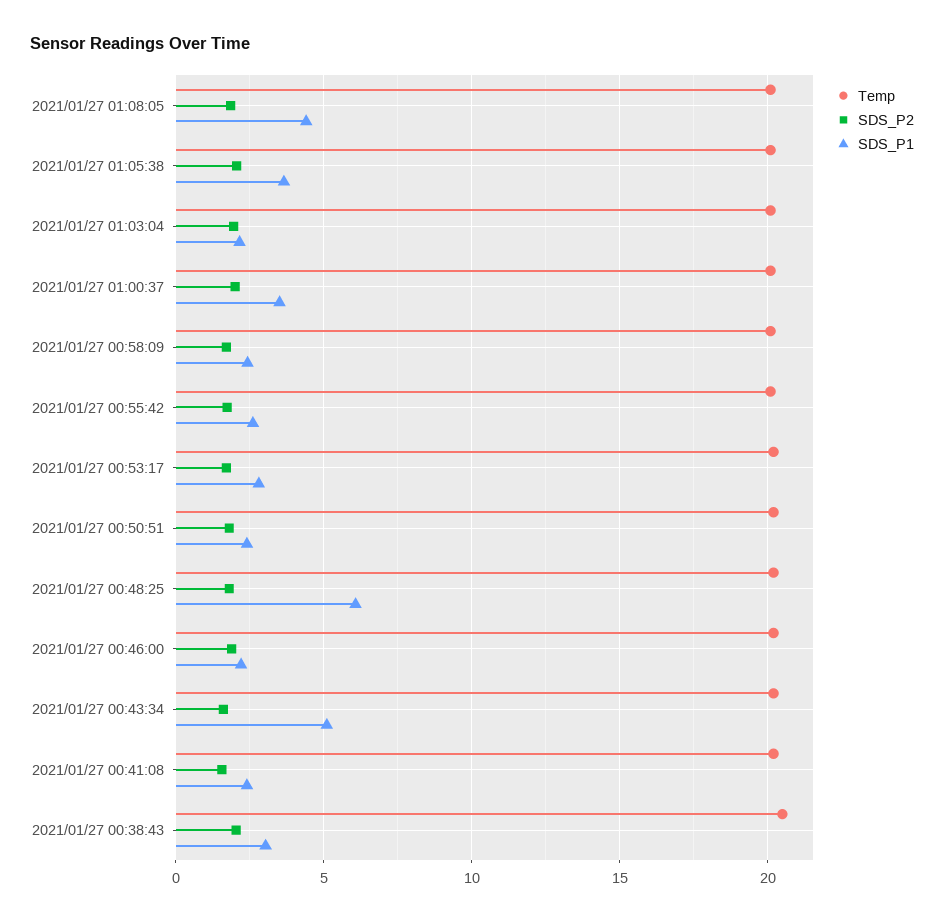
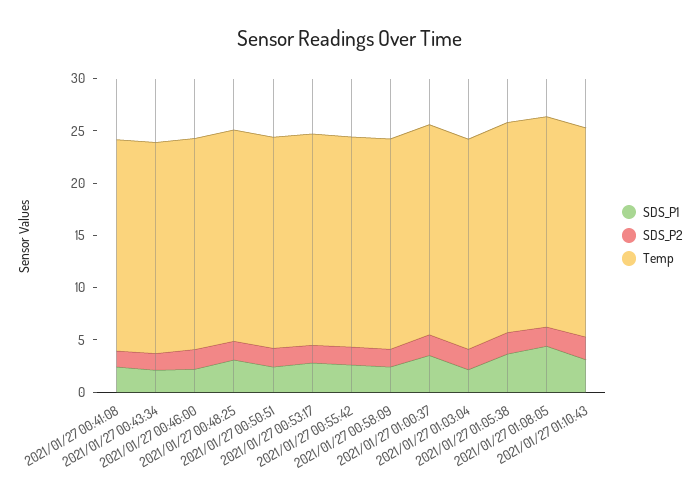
SDS_P1, 2021/01/27 00:48:25: 6 -> 3
SDS_P1, 2021/01/27 00:43:34: 5 -> 2
Temp, 2021/01/27 00:38:43: 20.5 -> none
SDS_P2, 2021/01/27 00:38:43: 2 -> none
SDS_P1, 2021/01/27 00:38:43: 3 -> none
SDS_P1, 2021/01/27 01:10:43: none -> 3
SDS_P2, 2021/01/27 01:10:43: none -> 2
Temp, 2021/01/27 01:10:43: none -> 20

